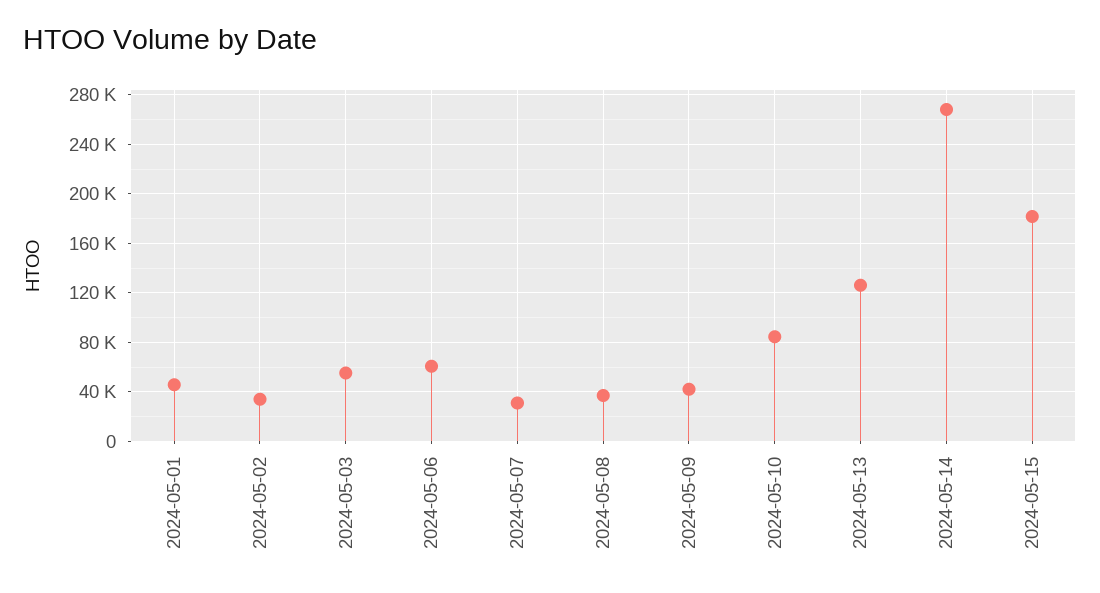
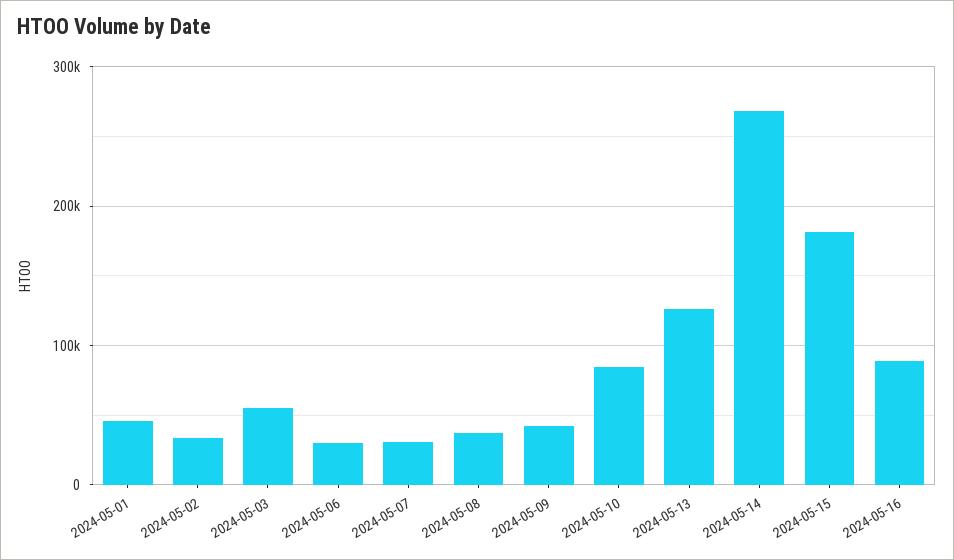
2024-05-06: 60000 -> 30000
2024-05-16: none -> 90000

